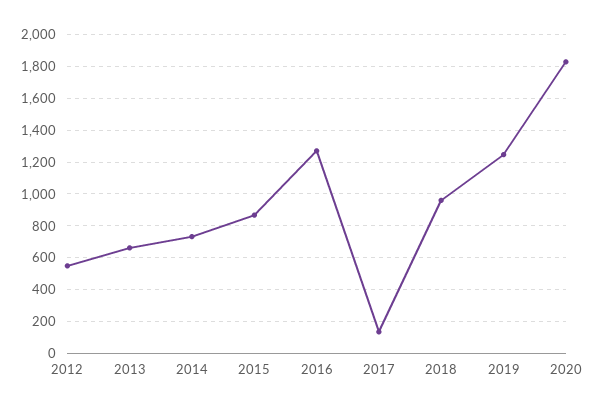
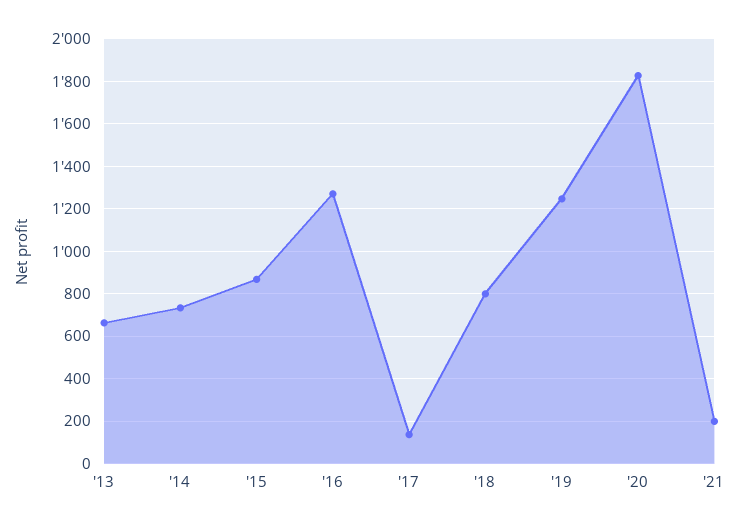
2012: 550 -> none
2018: 950 -> 800
'21: none -> 200

